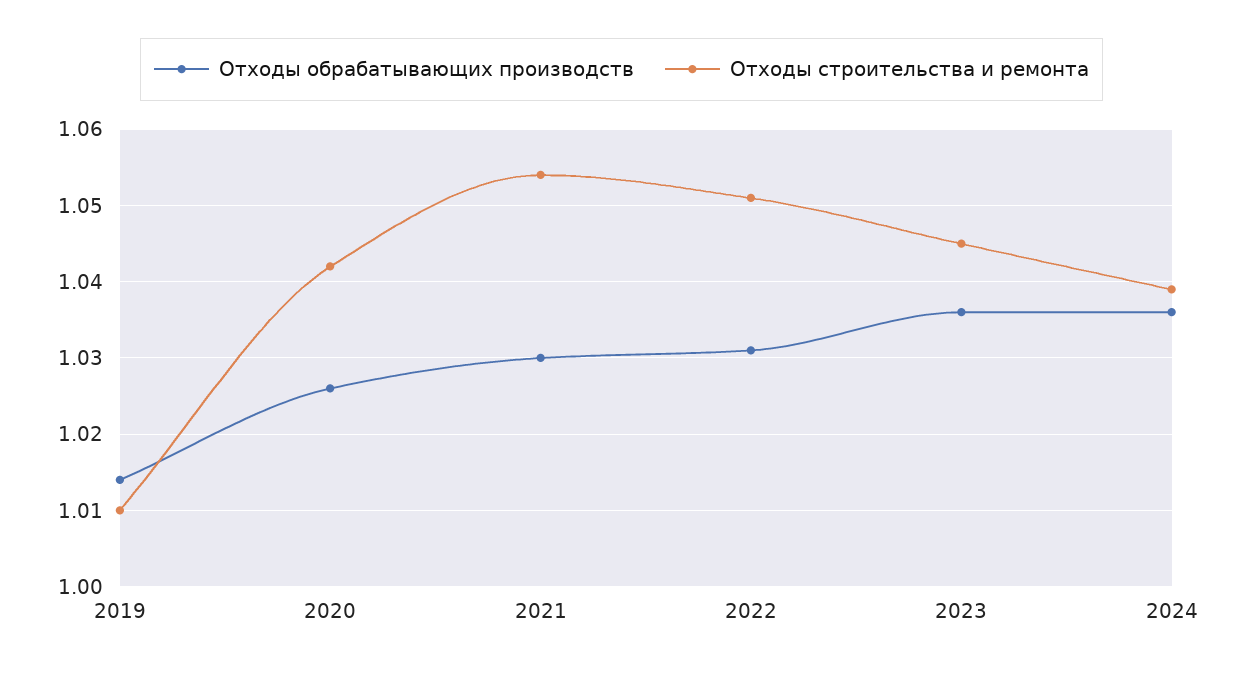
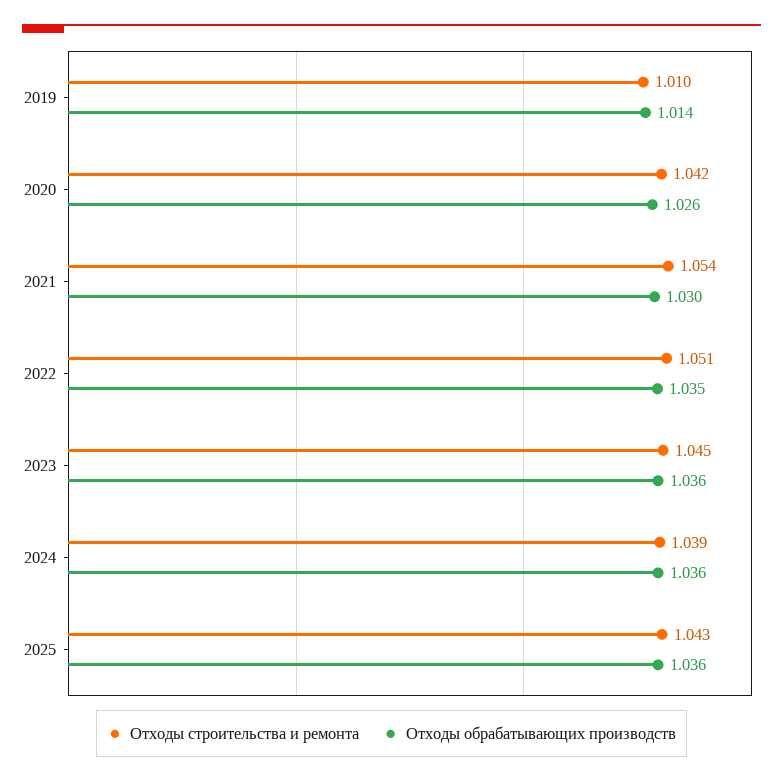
Отходы обрабатывающих производств, 2022: 1.031 -> 1.035
Отходы строительства и ремонта, 2025: none -> 1.043
Отходы обрабатывающих производств, 2025: none -> 1.036

